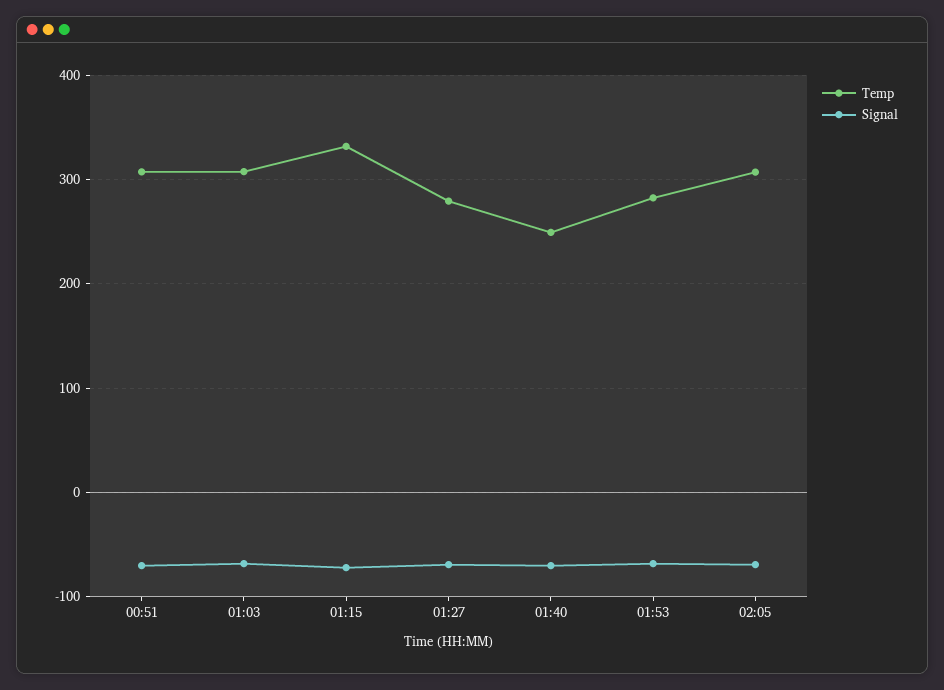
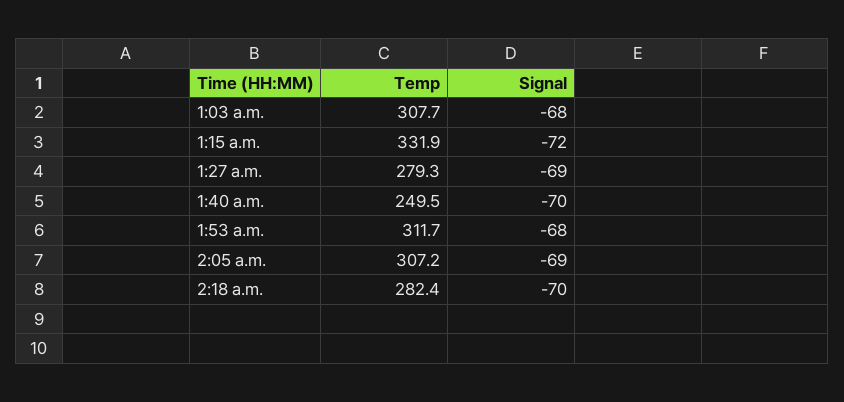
Temp, 00:51: 310 -> none
Signal, 00:51: -70 -> none
Temp, 01:53: 280 -> 311.7
Temp, 2:18 a.m.: none -> 282.4
Signal, 2:18 a.m.: none -> -70

